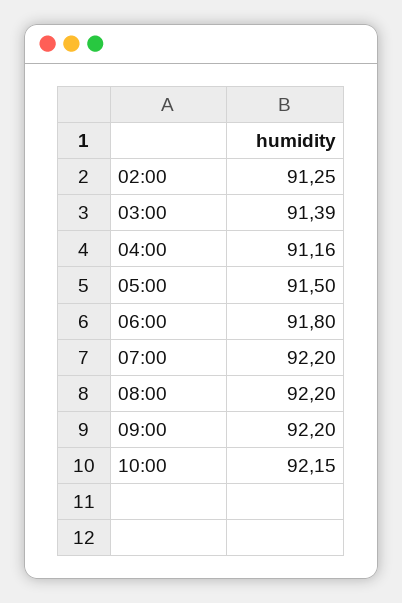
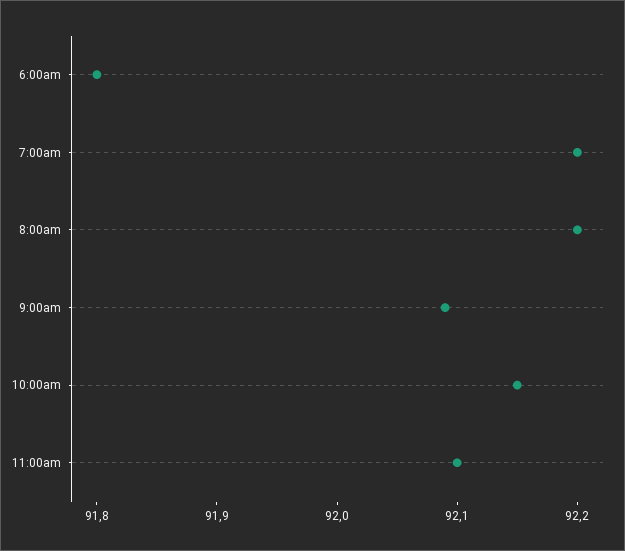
02:00: 91.25 -> none
03:00: 91.39 -> none
04:00: 91.16 -> none
05:00: 91.5 -> none
09:00: 92.2 -> 92.09
11:00am: none -> 92.1

